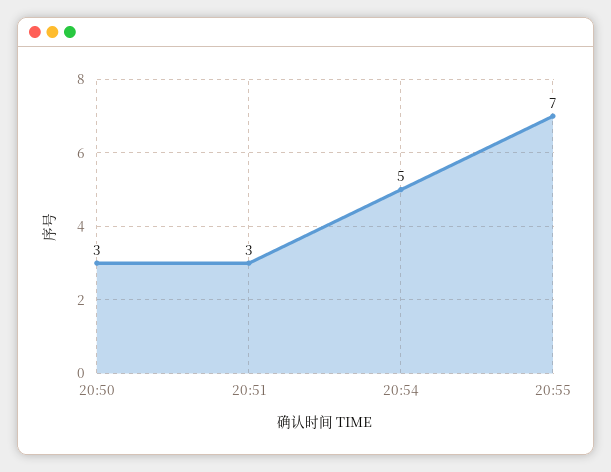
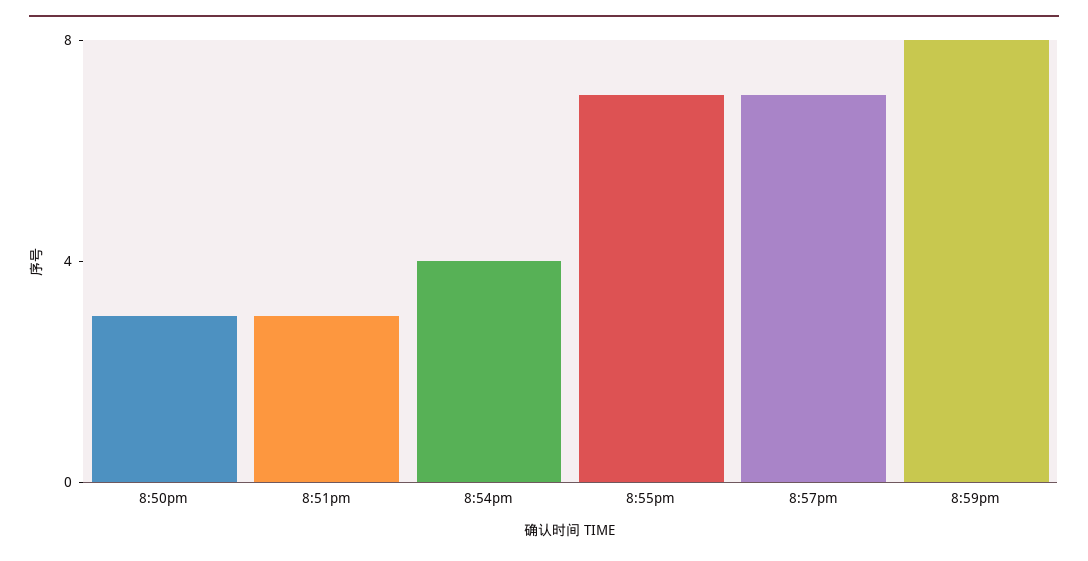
20:54: 5 -> 4
8:57pm: none -> 7
8:59pm: none -> 8

